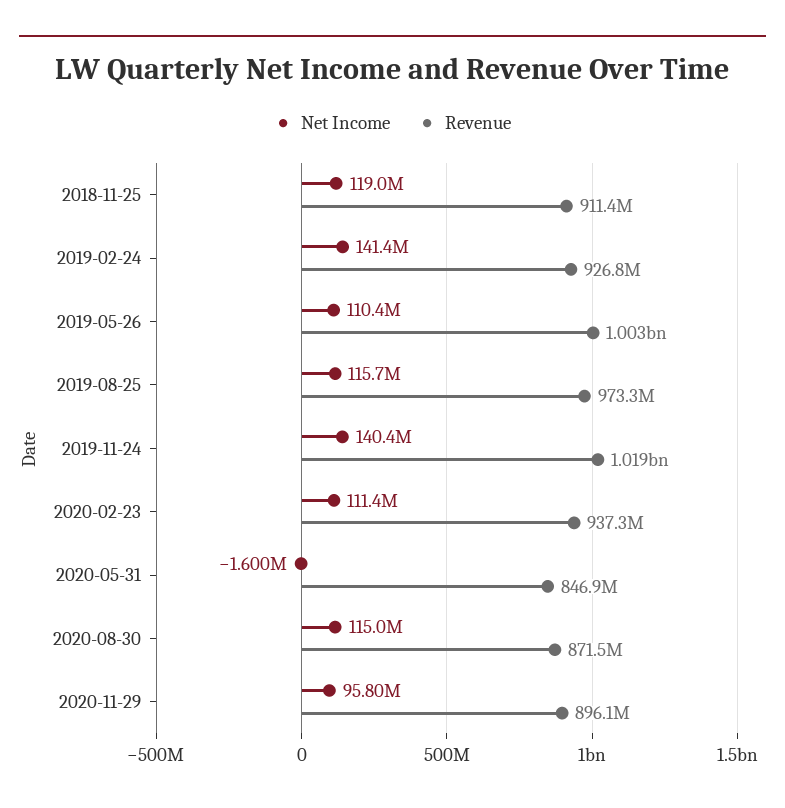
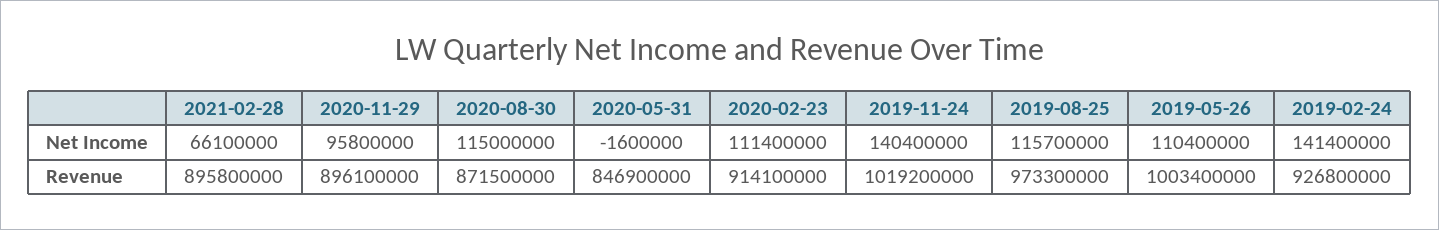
Net Income, 2018-11-25: 119000000 -> none
Revenue, 2018-11-25: 911400000 -> none
Revenue, 2020-02-23: 937300000 -> 914100000
Net Income, 2021-02-28: none -> 66100000
Revenue, 2021-02-28: none -> 895800000

